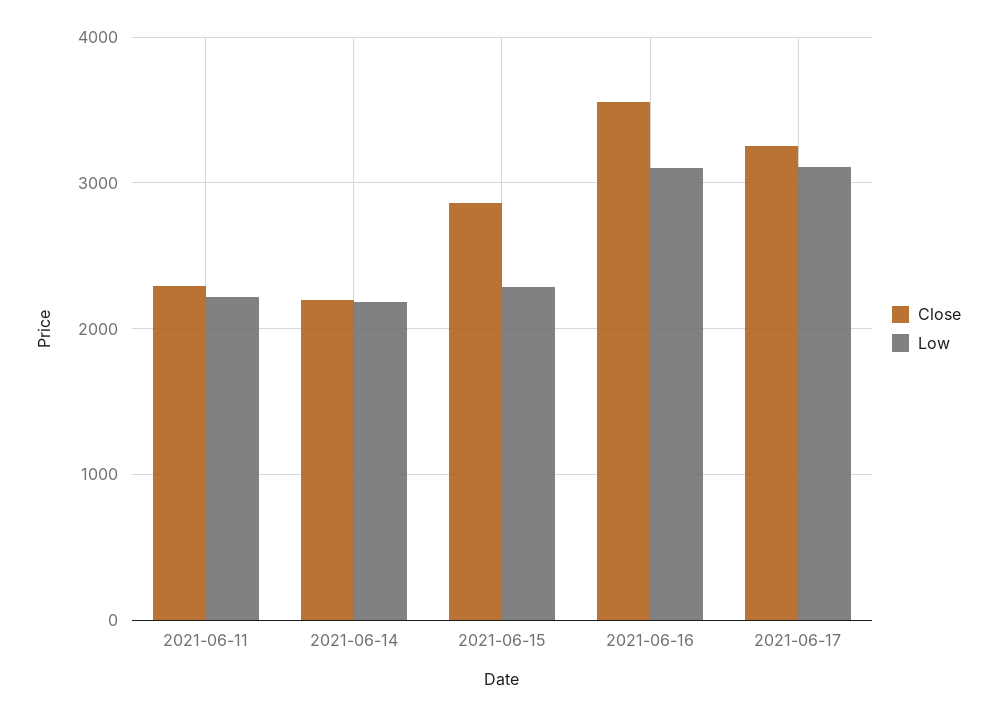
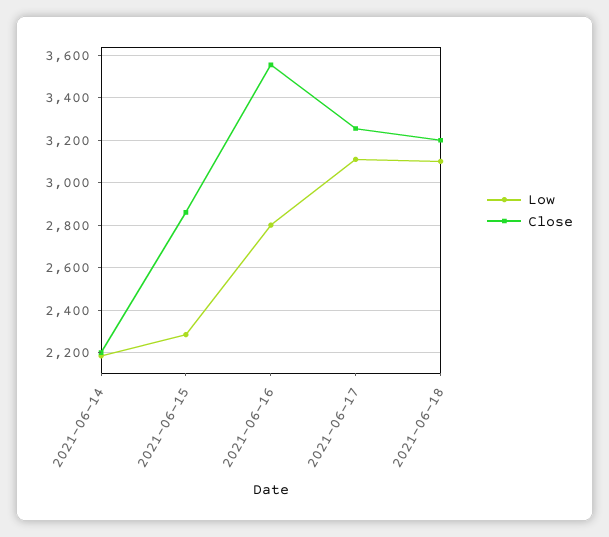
Close, 2021-06-11: 2300 -> none
Low, 2021-06-11: 2200 -> none
Low, 2021-06-16: 3100 -> 2800
Low, 2021-06-18: none -> 3100
Close, 2021-06-18: none -> 3200

